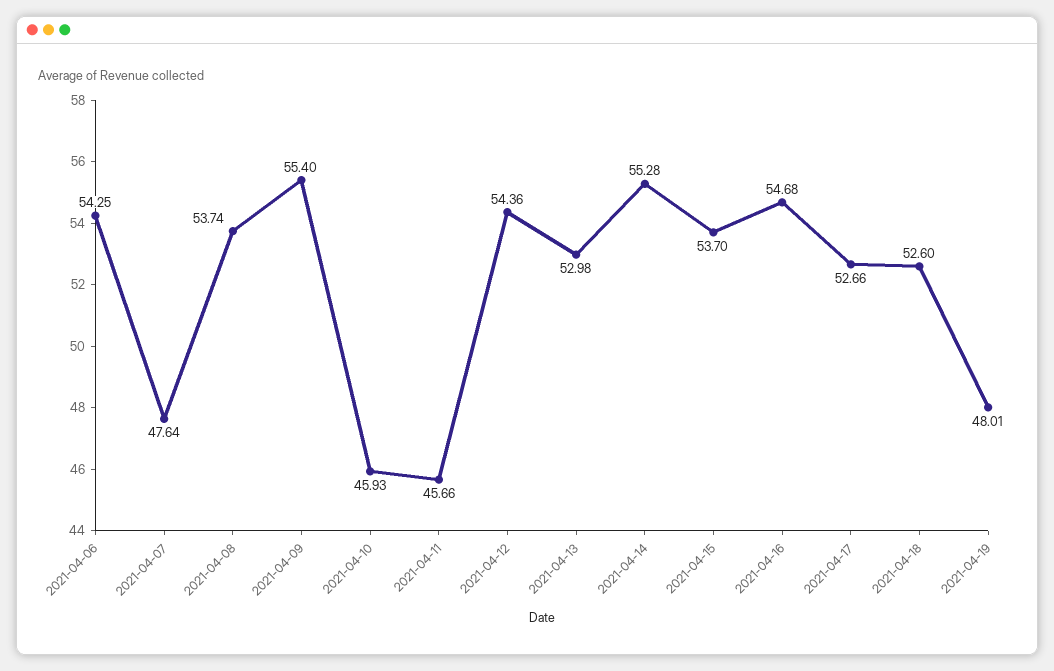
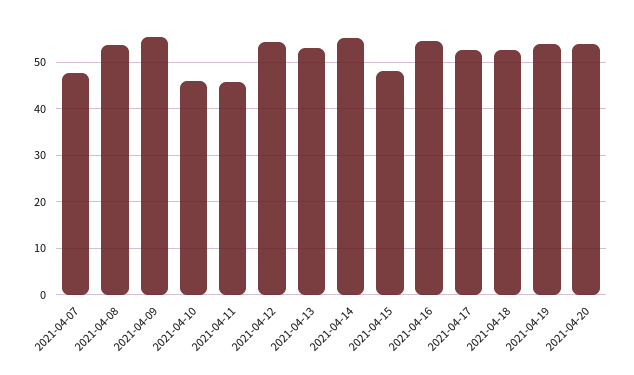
2021-04-06: 54.25 -> none
2021-04-15: 53.7 -> 48
2021-04-19: 48.01 -> 54
2021-04-20: none -> 54

